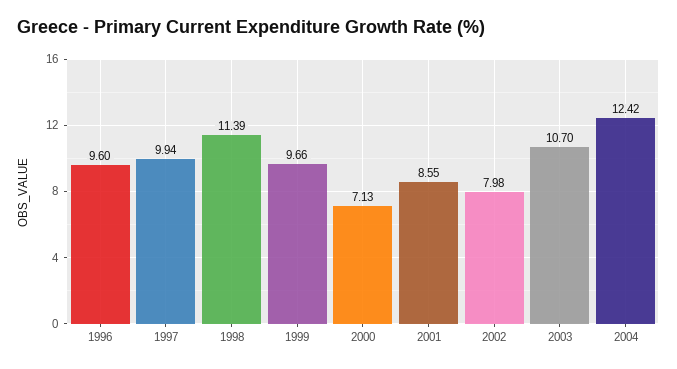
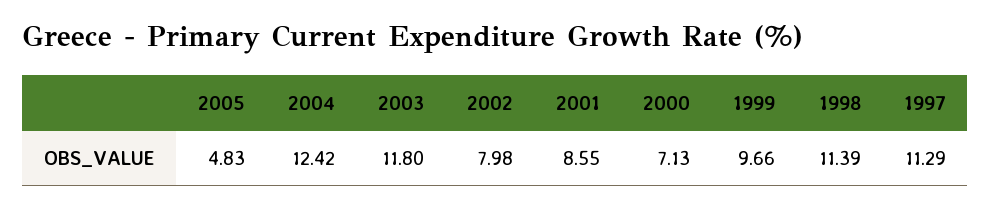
1996: 9.6 -> none
1997: 9.94 -> 11.29
2003: 10.7 -> 11.8
2005: none -> 4.83

